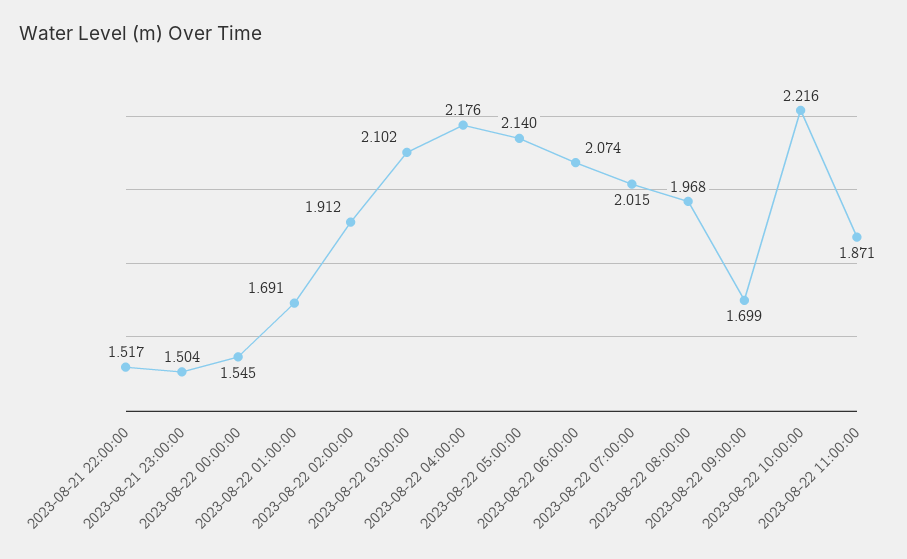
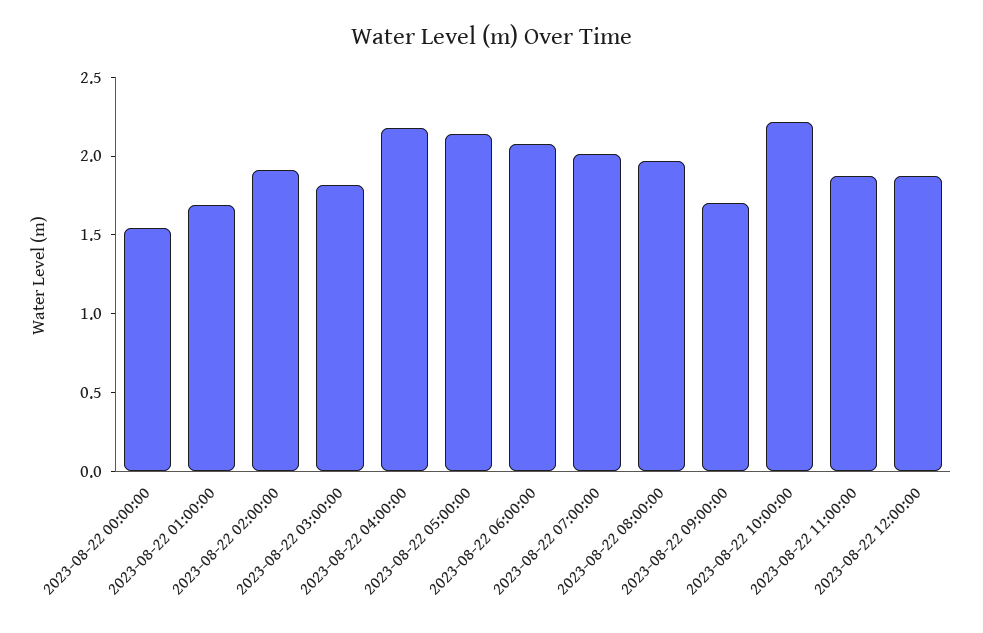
2023-08-21 22:00:00: 1.517 -> none
2023-08-21 23:00:00: 1.504 -> none
2023-08-22 03:00:00: 2.102 -> 1.8
2023-08-22 12:00:00: none -> 1.9

